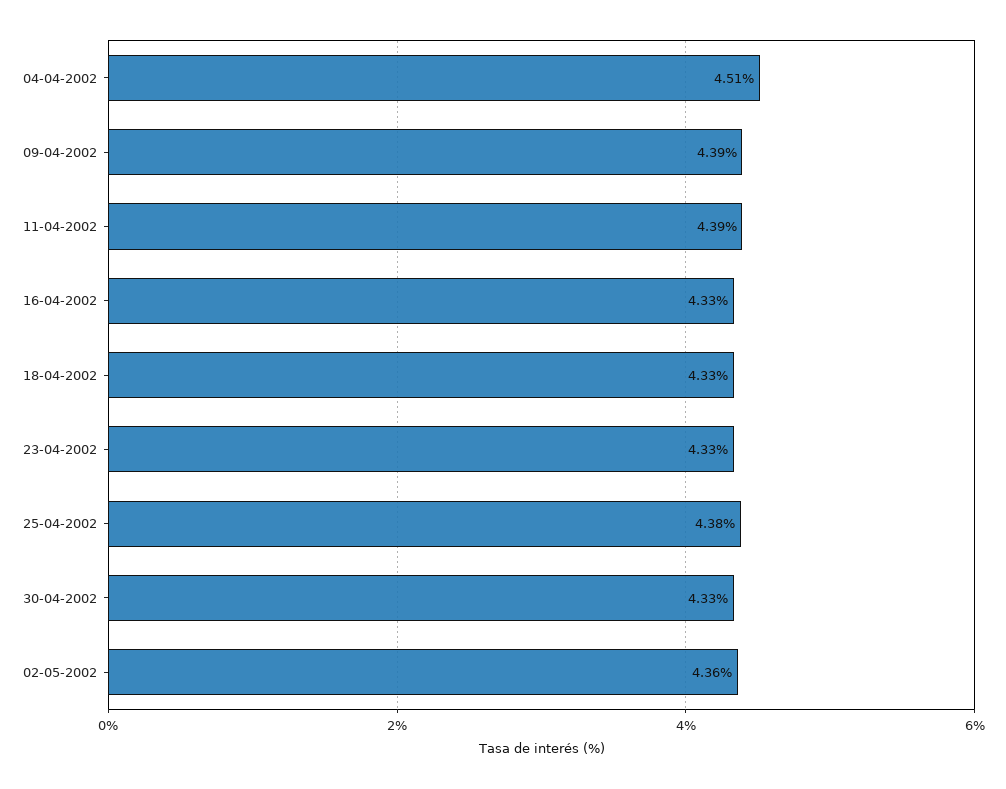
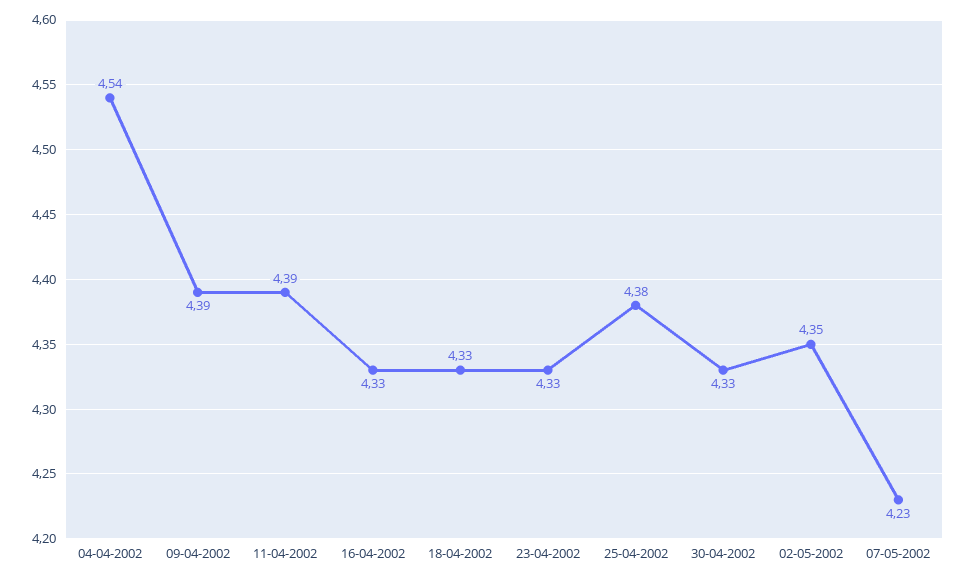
04-04-2002: 4.51 -> 4.54
02-05-2002: 4.36 -> 4.35
07-05-2002: none -> 4.23

